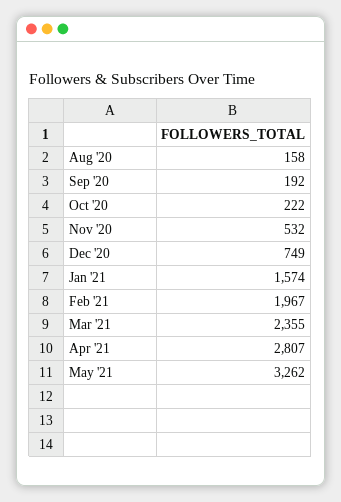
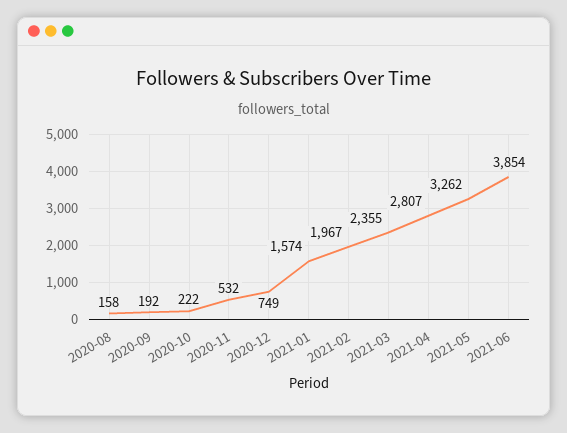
2021-06: none -> 3854

